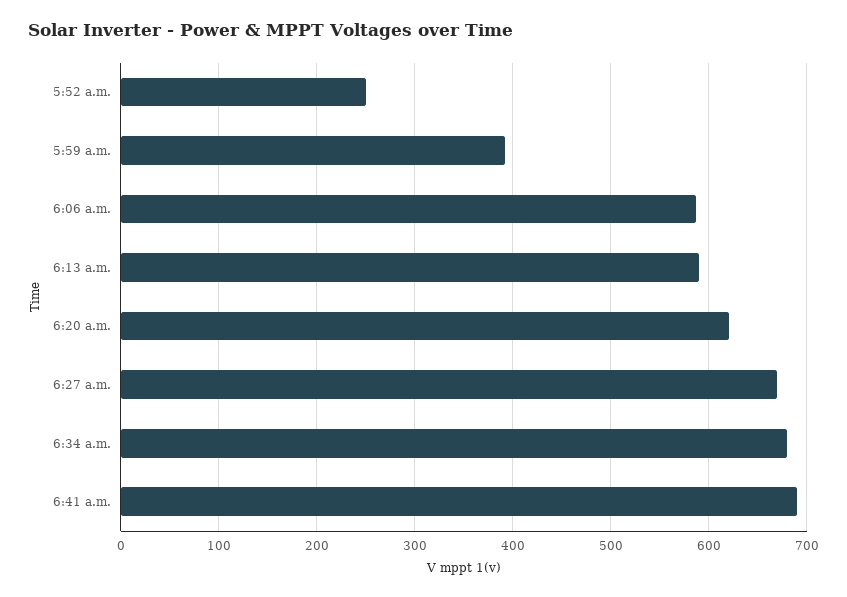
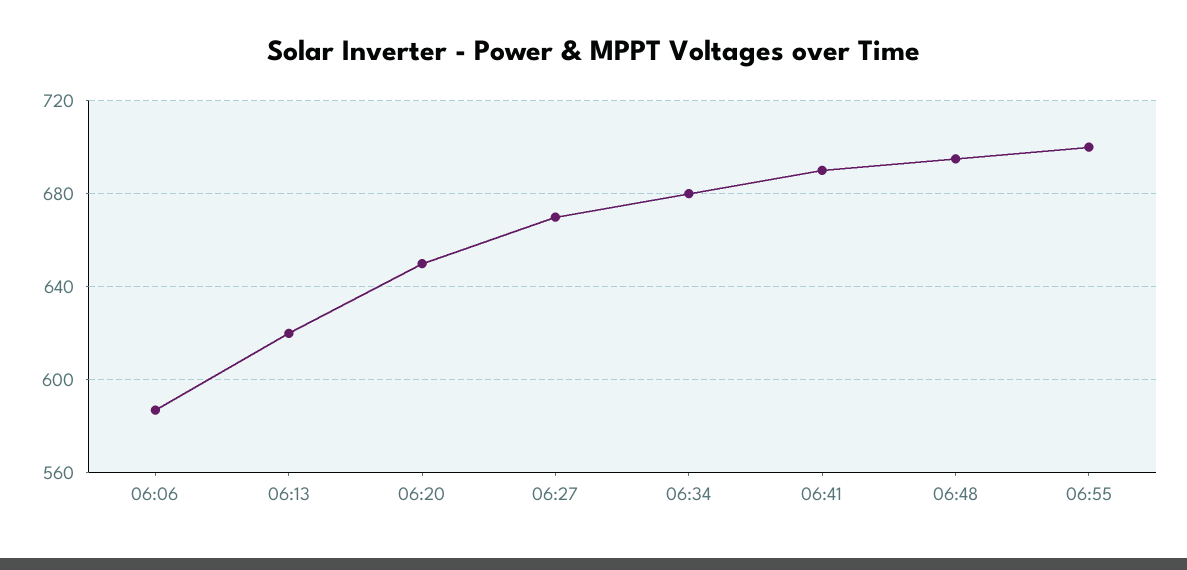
5:52 a.m.: 250 -> none
5:59 a.m.: 390 -> none
6:13 a.m.: 590 -> 620
6:20 a.m.: 620 -> 650
06:48: none -> 695
06:55: none -> 700

